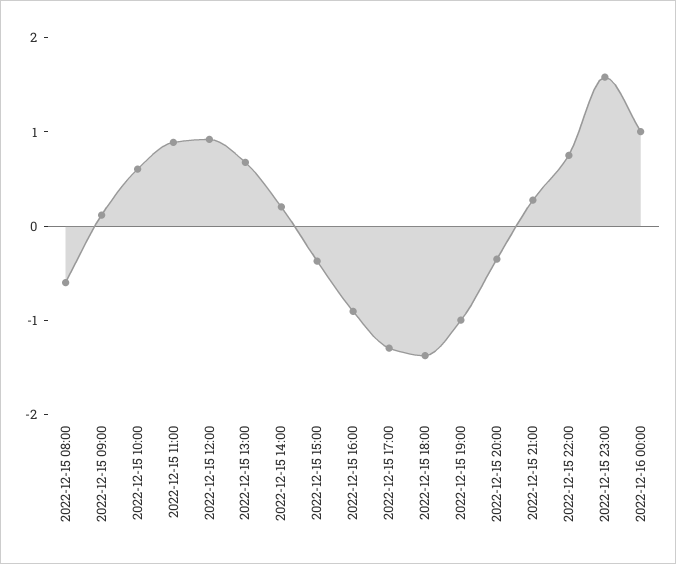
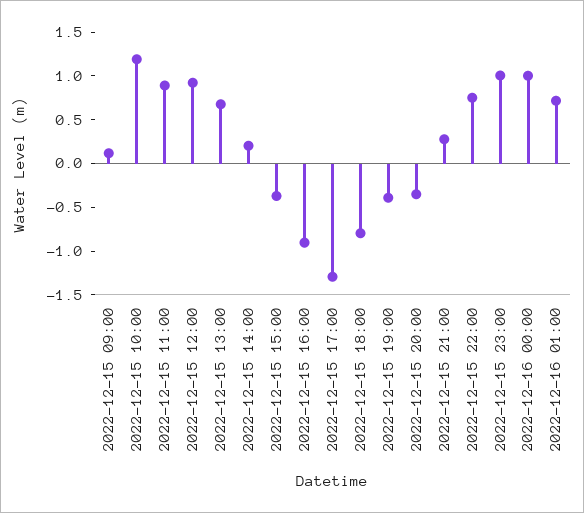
2022-12-15 08:00: -0.6 -> none
2022-12-15 10:00: 0.6 -> 1.2
2022-12-15 18:00: -1.4 -> -0.8
2022-12-15 19:00: -1 -> -0.4
2022-12-15 23:00: 1.6 -> 1
2022-12-16 01:00: none -> 0.7

